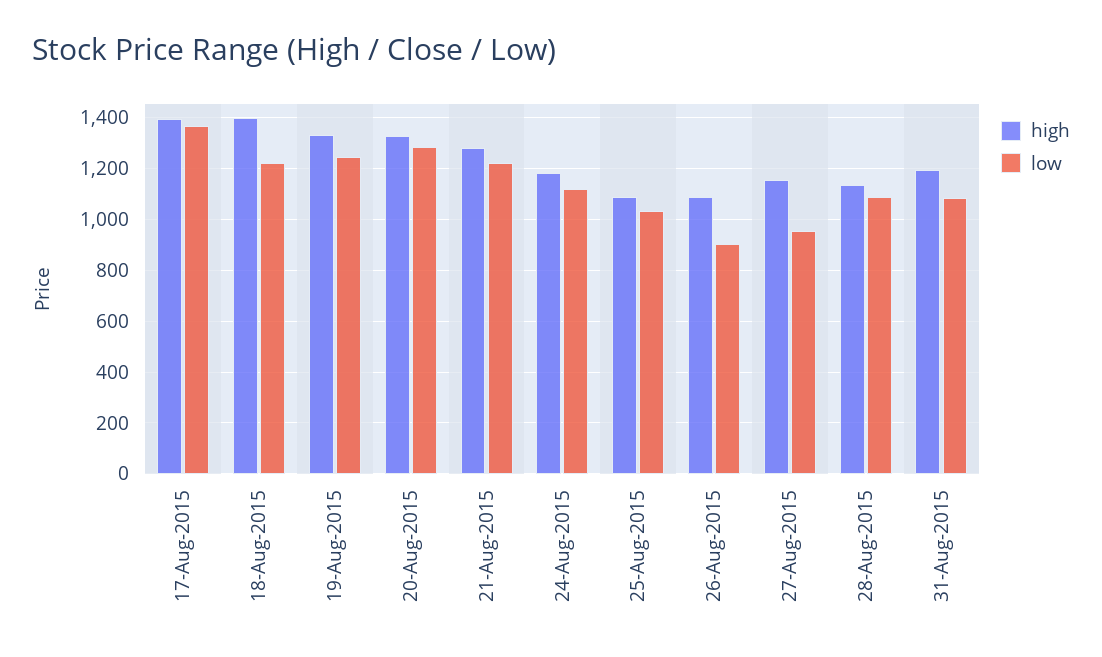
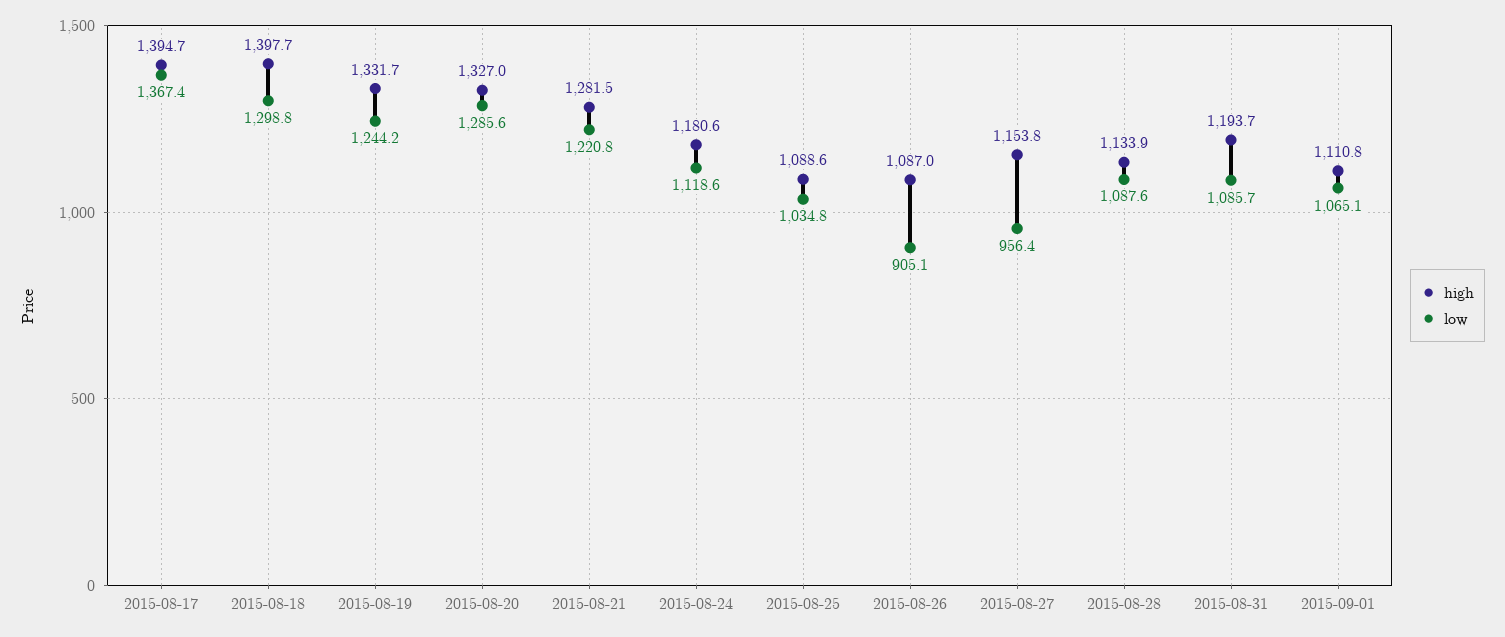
low, 18-Aug-2015: 1225 -> 1298.8
high, 2015-09-01: none -> 1110.8
low, 2015-09-01: none -> 1065.1

